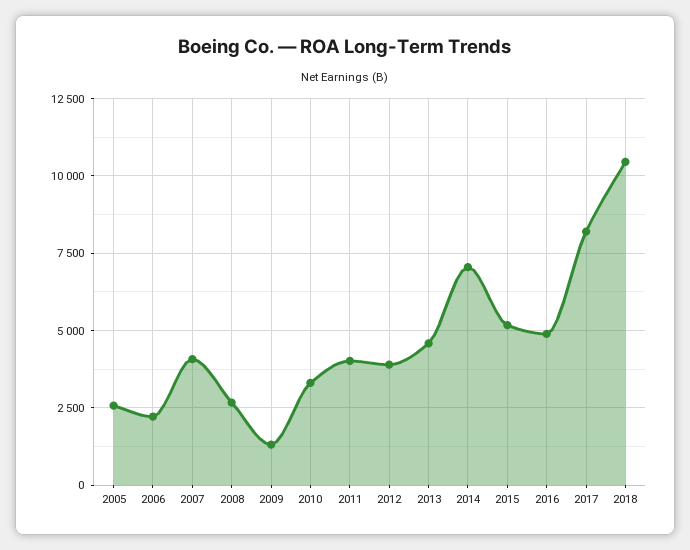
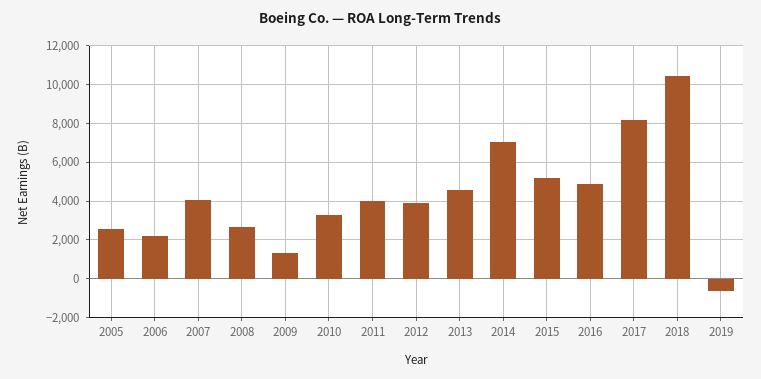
2019: none -> -500

